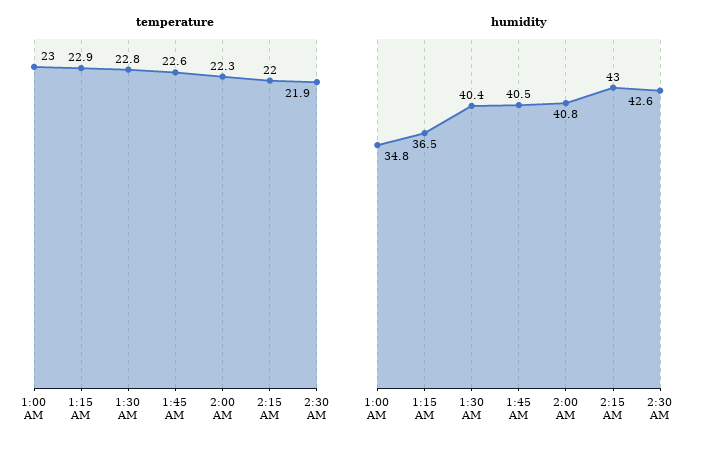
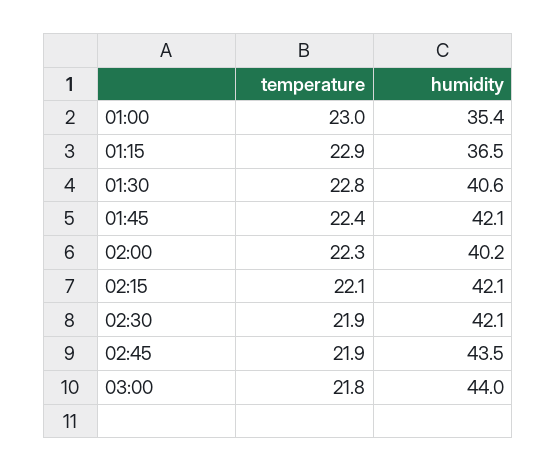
temperature, 1:45 AM: 22.6 -> 22.4
temperature, 2:15 AM: 22 -> 22.1
humidity, 1:00 AM: 34.8 -> 35.4
humidity, 1:30 AM: 40.4 -> 40.6
humidity, 1:45 AM: 40.5 -> 42.1
humidity, 2:00 AM: 40.8 -> 40.2
humidity, 2:15 AM: 43 -> 42.1
humidity, 2:30 AM: 42.6 -> 42.1
temperature, 02:45: none -> 21.9
humidity, 02:45: none -> 43.5
temperature, 03:00: none -> 21.8
humidity, 03:00: none -> 44

